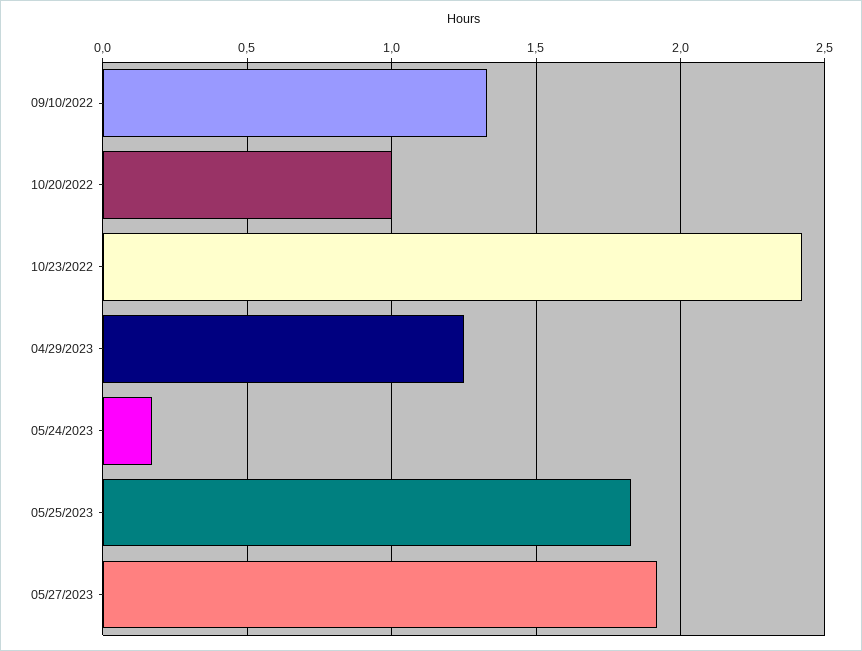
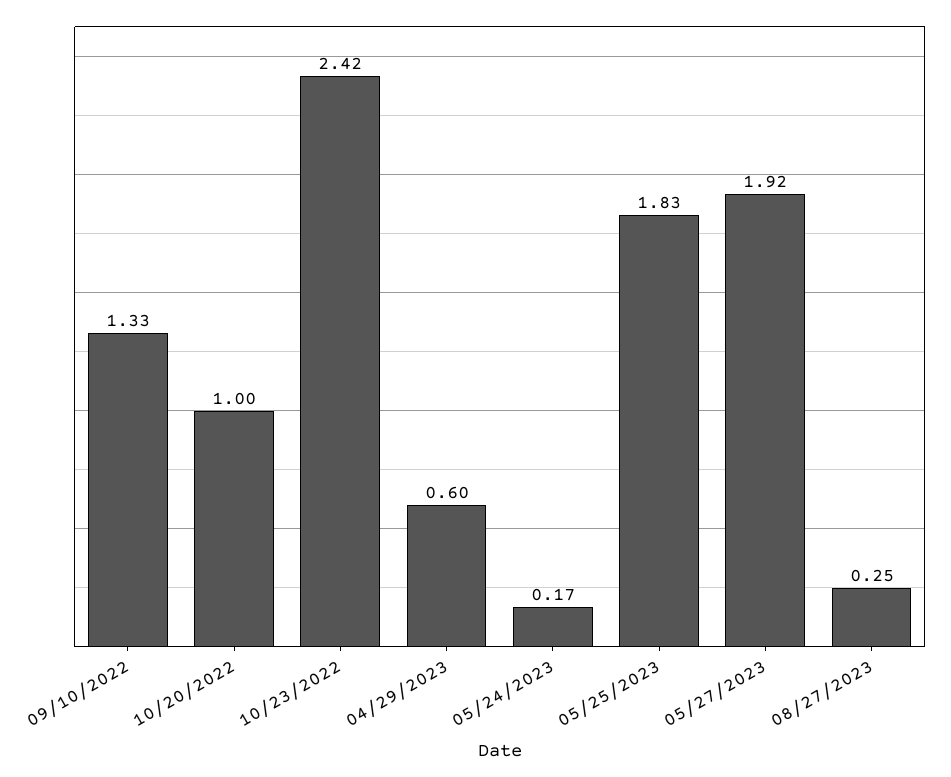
04/29/2023: 1.25 -> 0.6
08/27/2023: none -> 0.25

